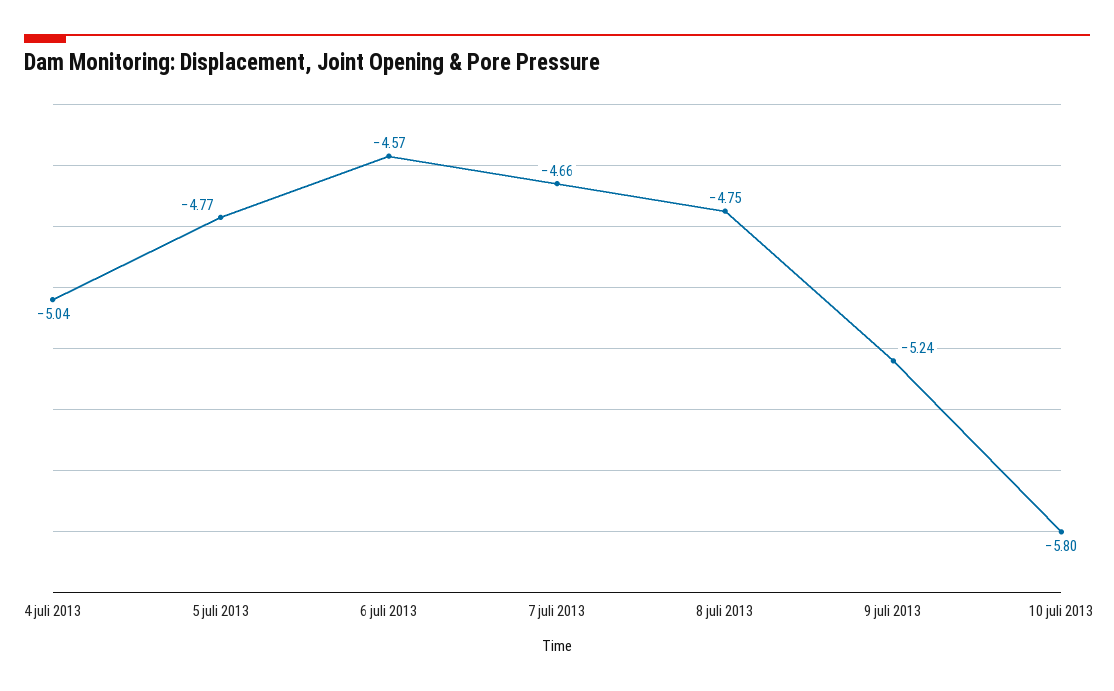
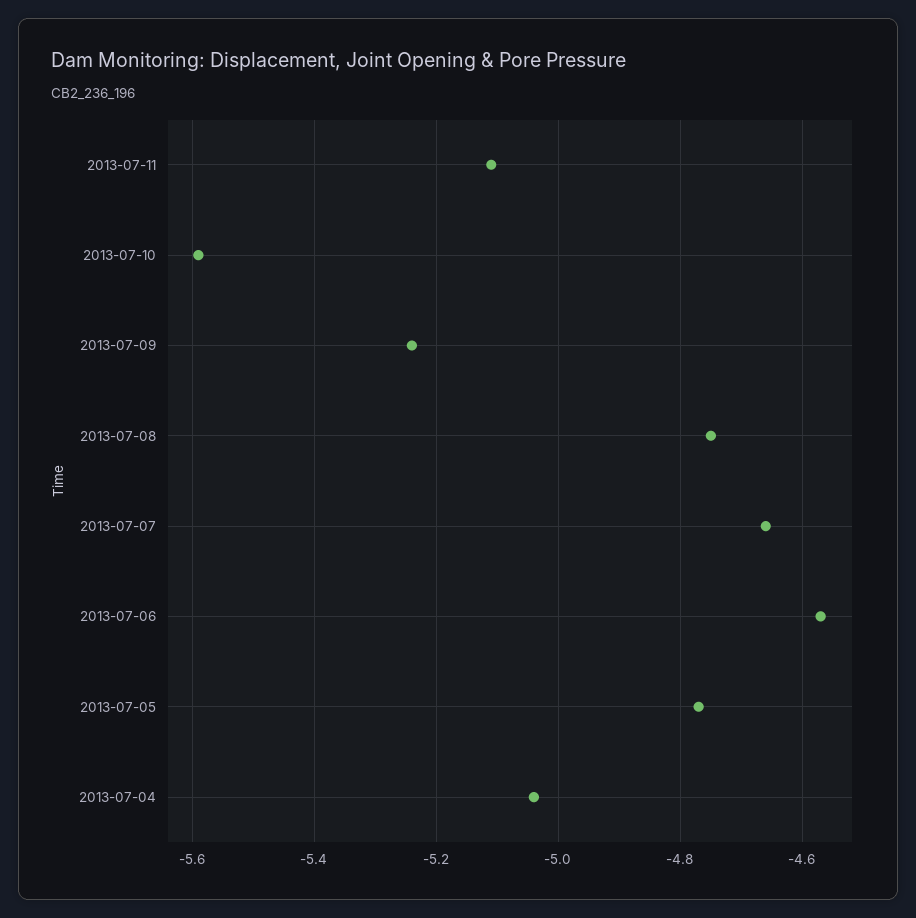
10 juli 2013: -5.8 -> -5.6
2013-07-11: none -> -5.1

